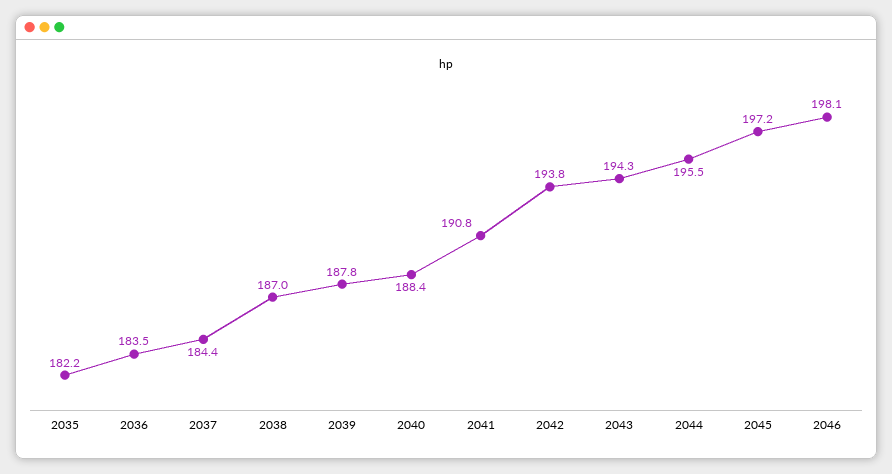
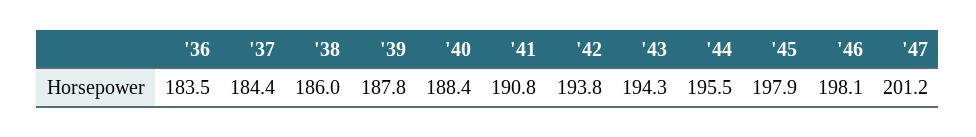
2035: 182.2 -> none
2038: 187 -> 186
2045: 197.2 -> 197.9
'47: none -> 201.2

